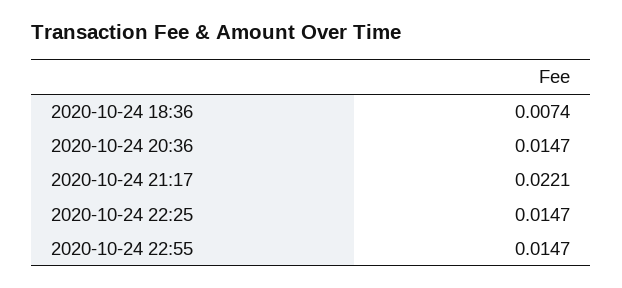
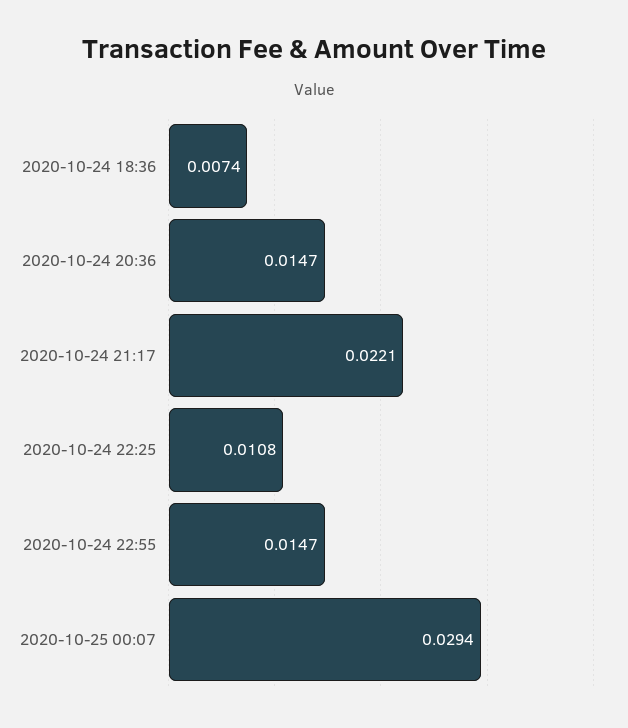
2020-10-24 22:25: 0.0147 -> 0.0108
2020-10-25 00:07: none -> 0.0294

